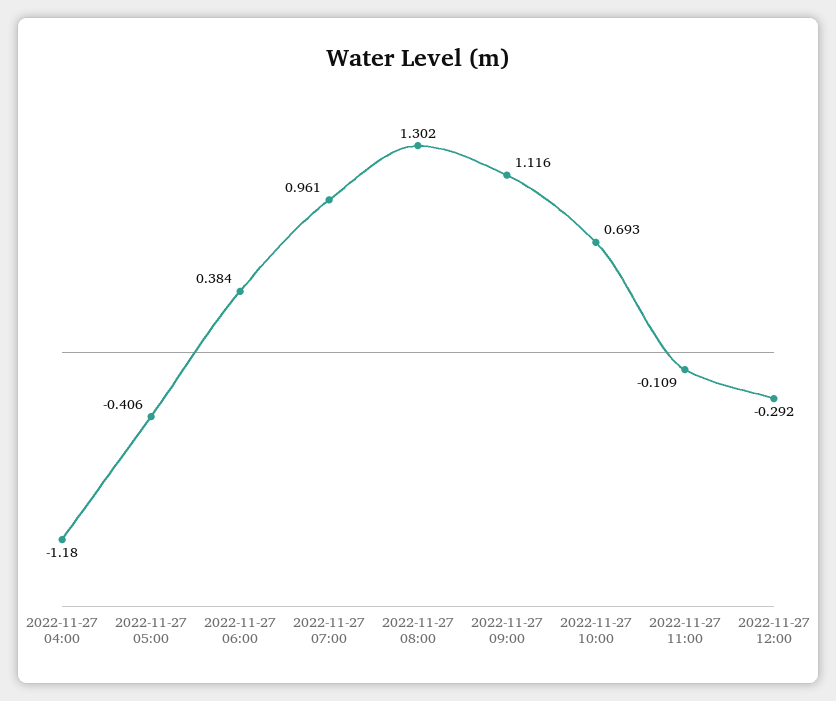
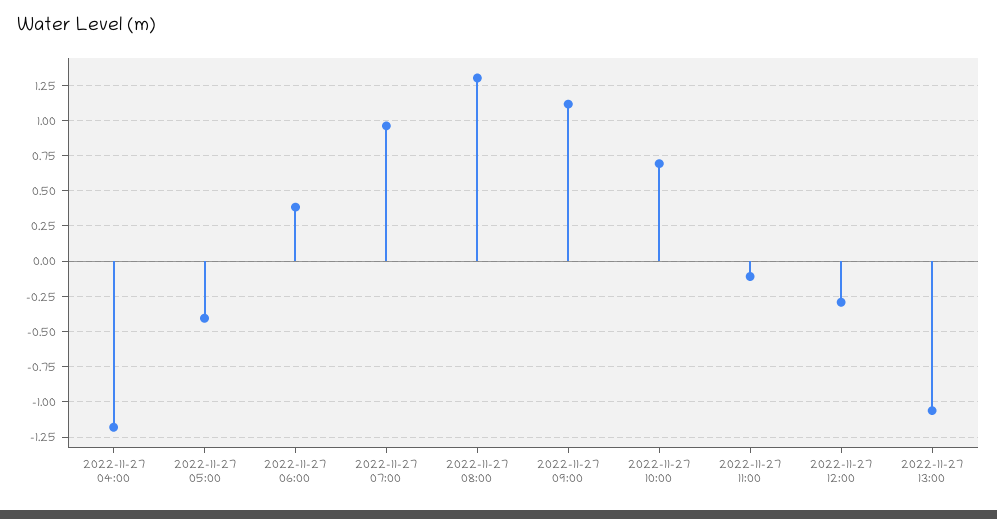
2022-11-27 13:00: none -> -1.05

